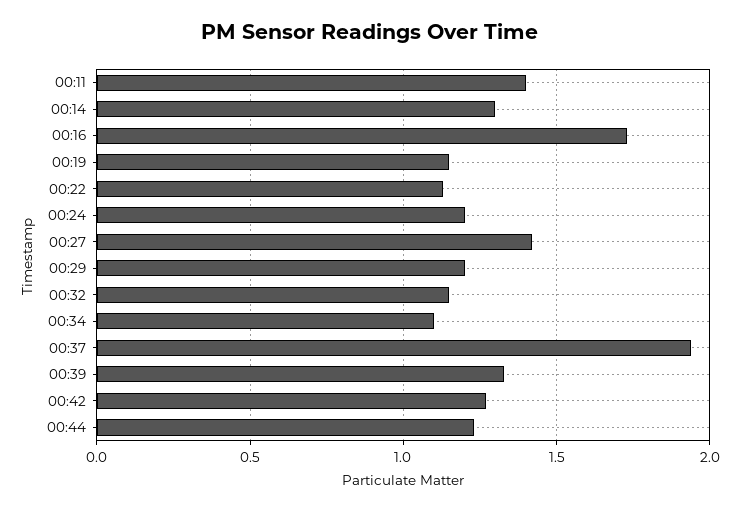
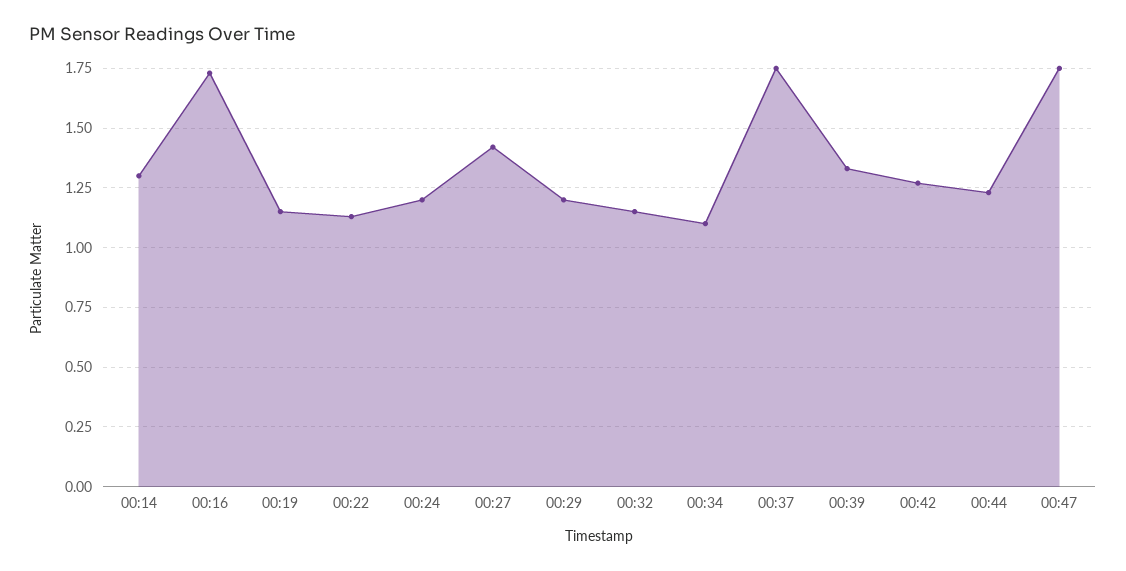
00:11: 1.4 -> none
00:37: 1.95 -> 1.75
00:47: none -> 1.75

